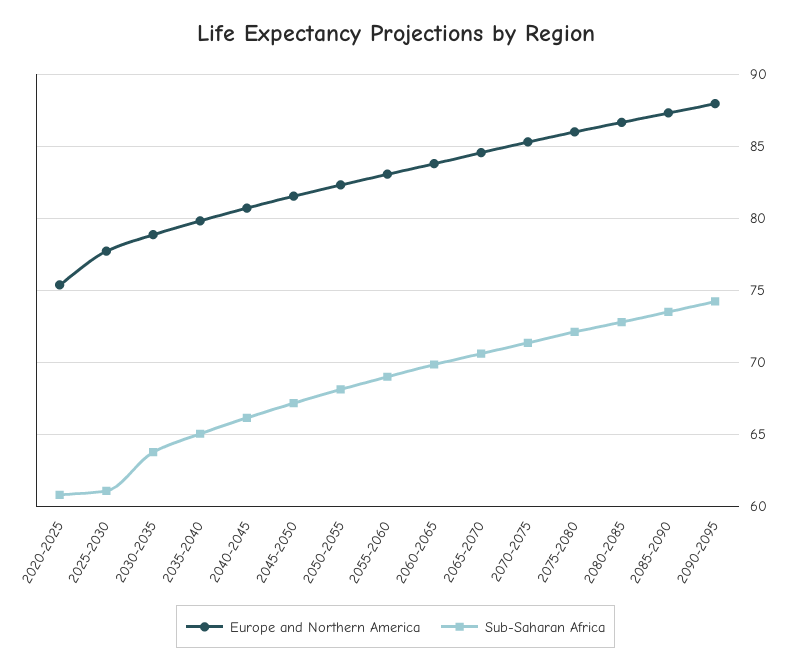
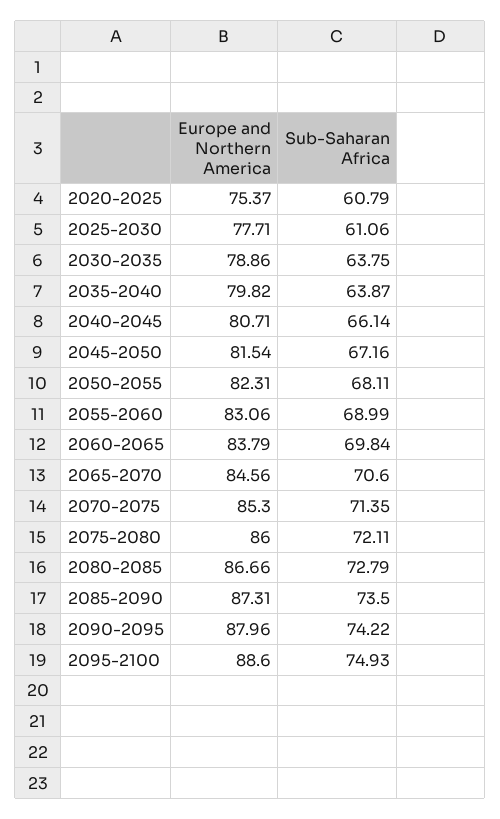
Sub-Saharan Africa, 2035-2040: 65 -> 63.87
Europe and Northern America, 2095-2100: none -> 88.6
Sub-Saharan Africa, 2095-2100: none -> 74.93

